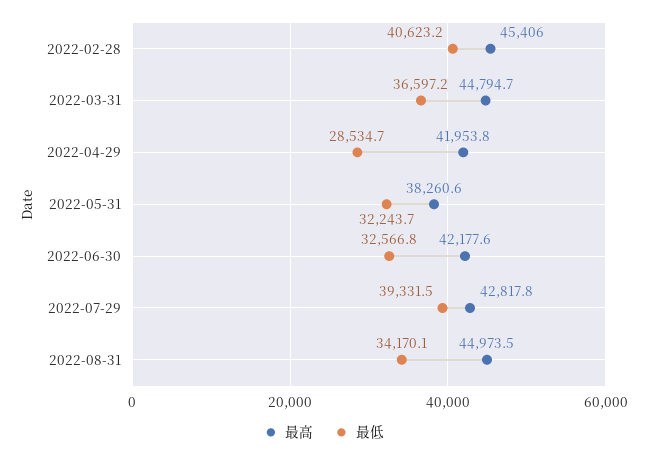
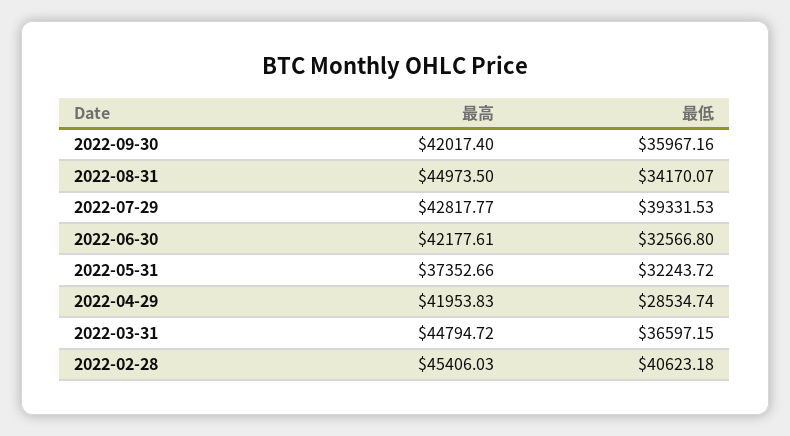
最高, 2022-05-31: 38260.6 -> 37352.66
最高, 2022-09-30: none -> 42017.4
最低, 2022-09-30: none -> 35967.16

